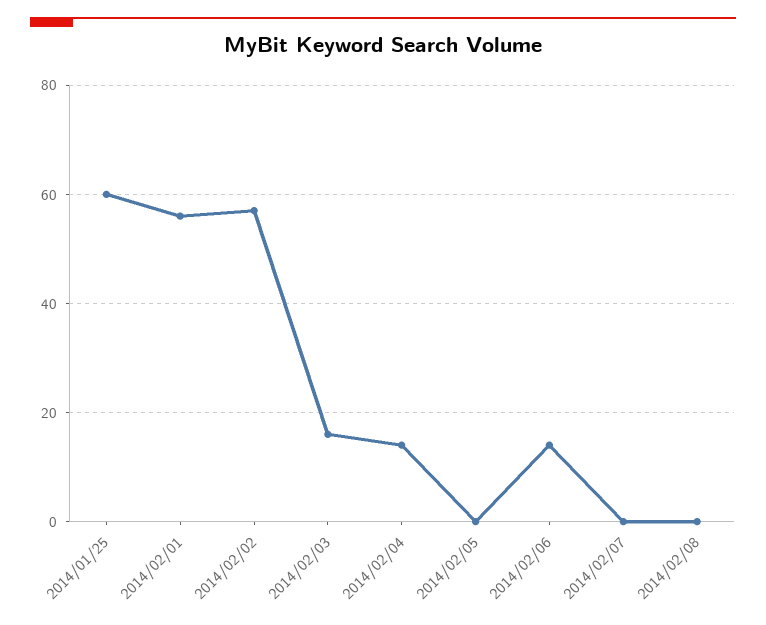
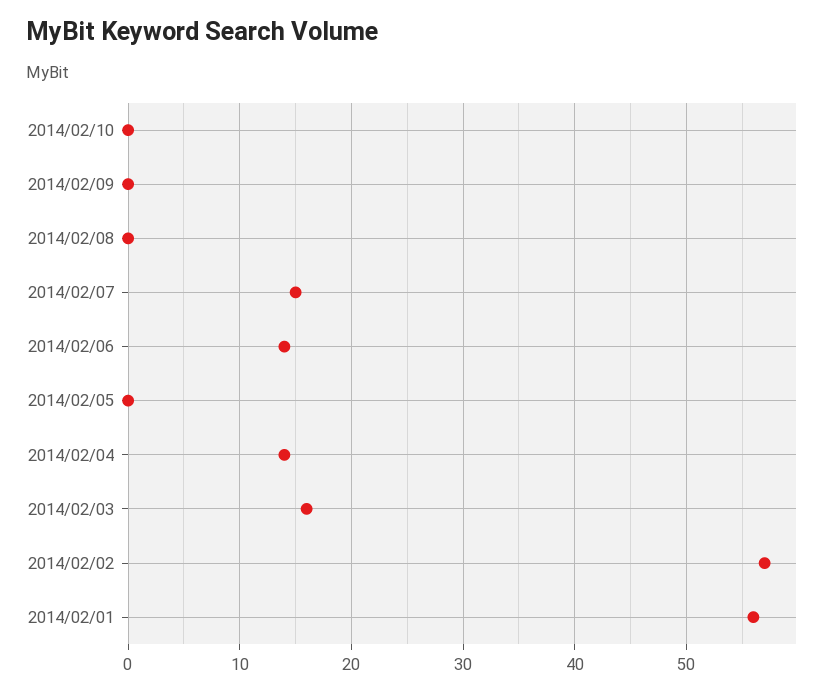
2014/01/25: 60 -> none
2014/02/07: 0 -> 15
2014/02/10: none -> 0
2014/02/09: none -> 0

